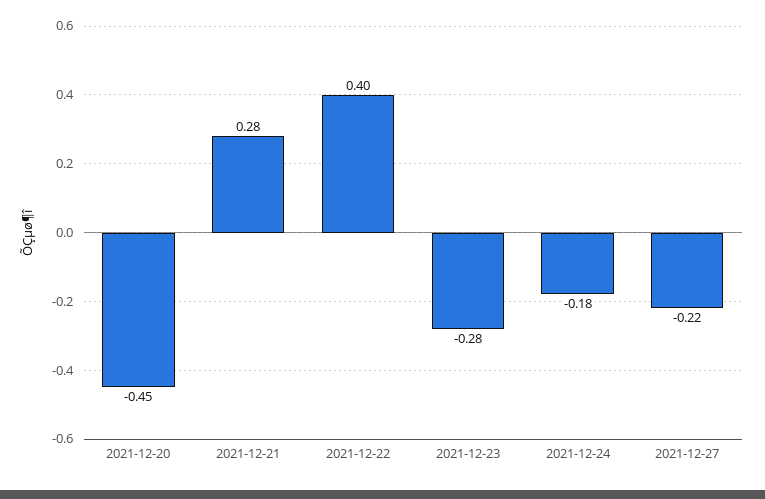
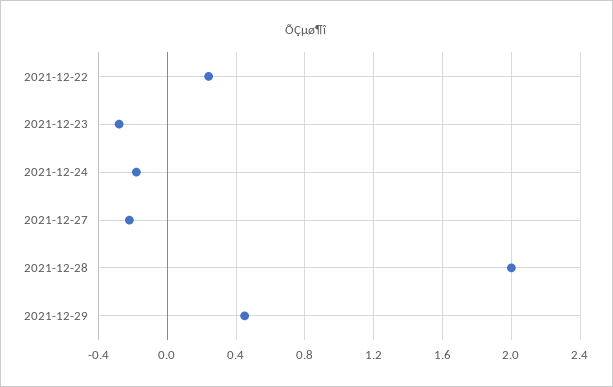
2021-12-20: -0.45 -> none
2021-12-21: 0.28 -> none
2021-12-22: 0.4 -> 0.25
2021-12-28: none -> 2
2021-12-29: none -> 0.45

